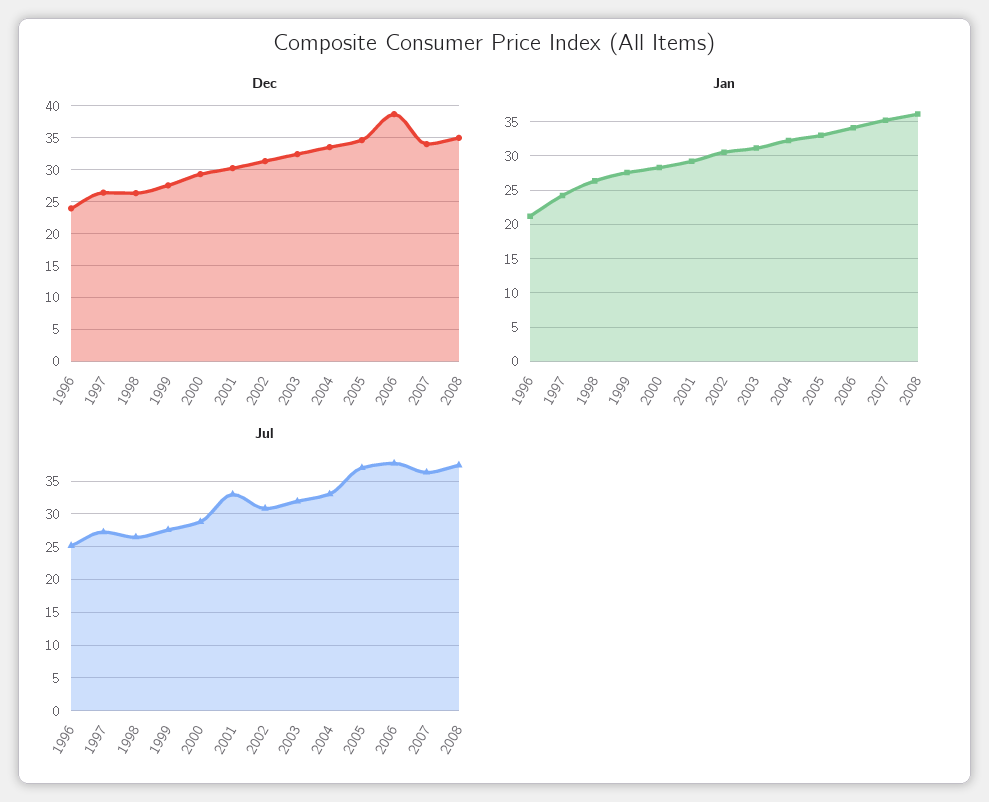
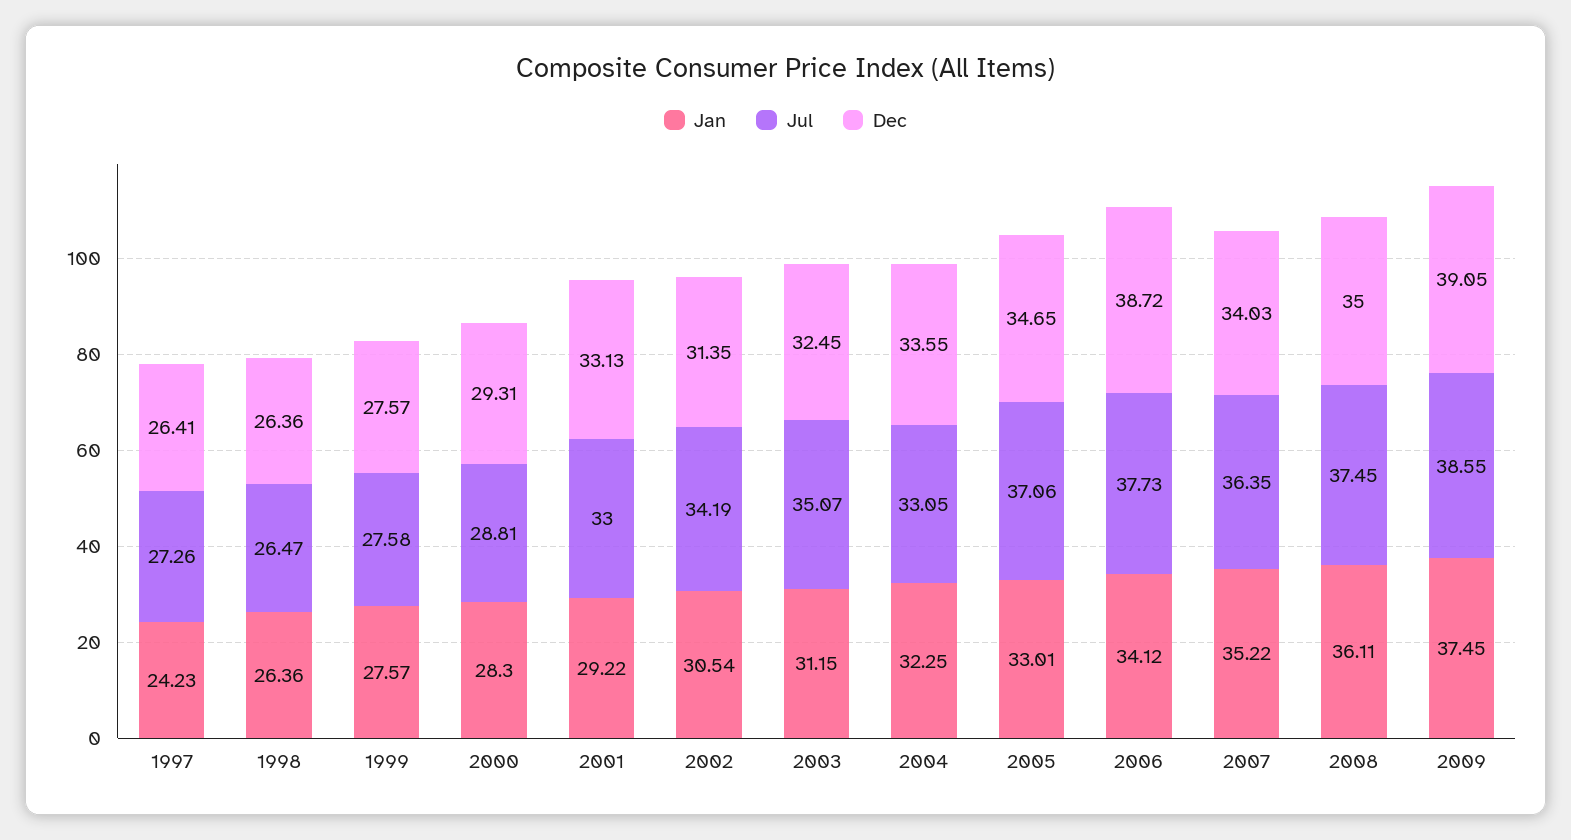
Dec, 1996: 24 -> none
Dec, 2001: 30 -> 33.13
Jan, 1996: 21 -> none
Jul, 1996: 25 -> none
Jul, 2002: 31 -> 34.19
Jul, 2003: 32 -> 35.07
Jan, 2009: none -> 37.45
Jul, 2009: none -> 38.55
Dec, 2009: none -> 39.05

